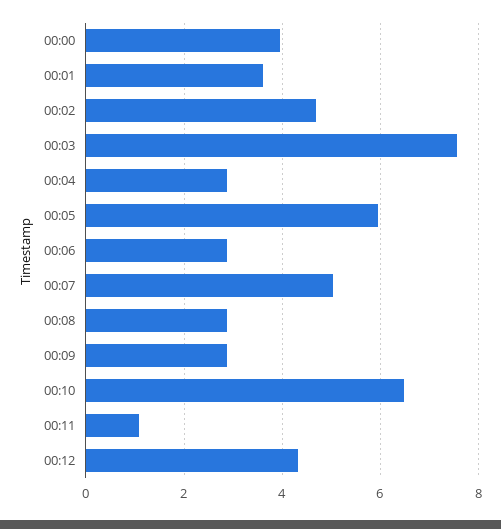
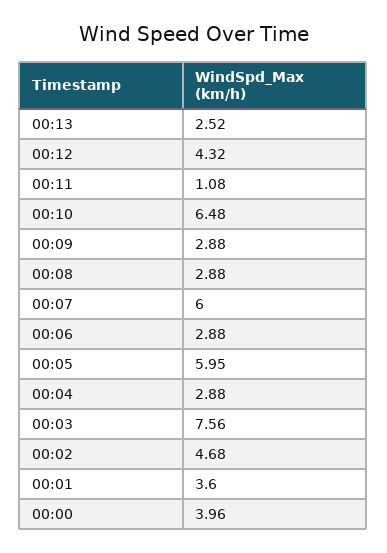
00:07: 5 -> 6
00:13: none -> 2.52

